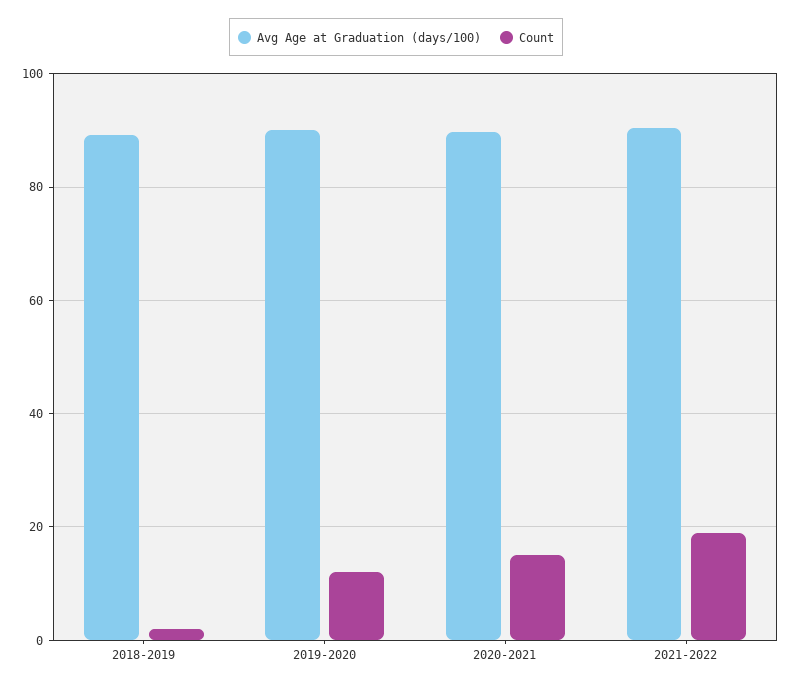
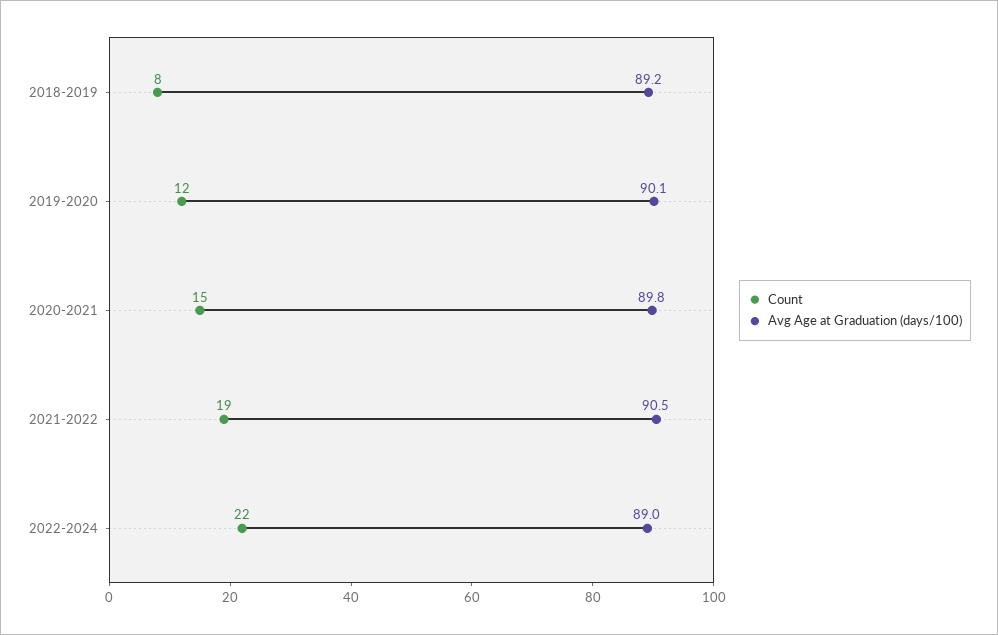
Count, 2018-2019: 2 -> 8
Count, 2022-2024: none -> 22
Avg Age at Graduation (days/100), 2022-2024: none -> 89

